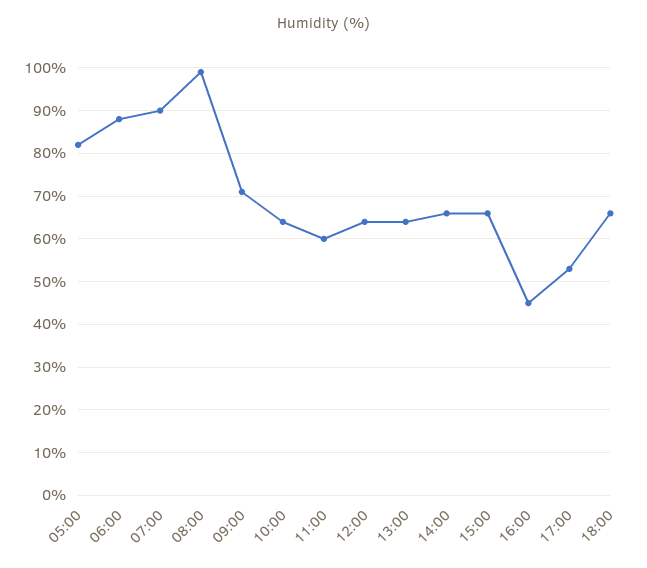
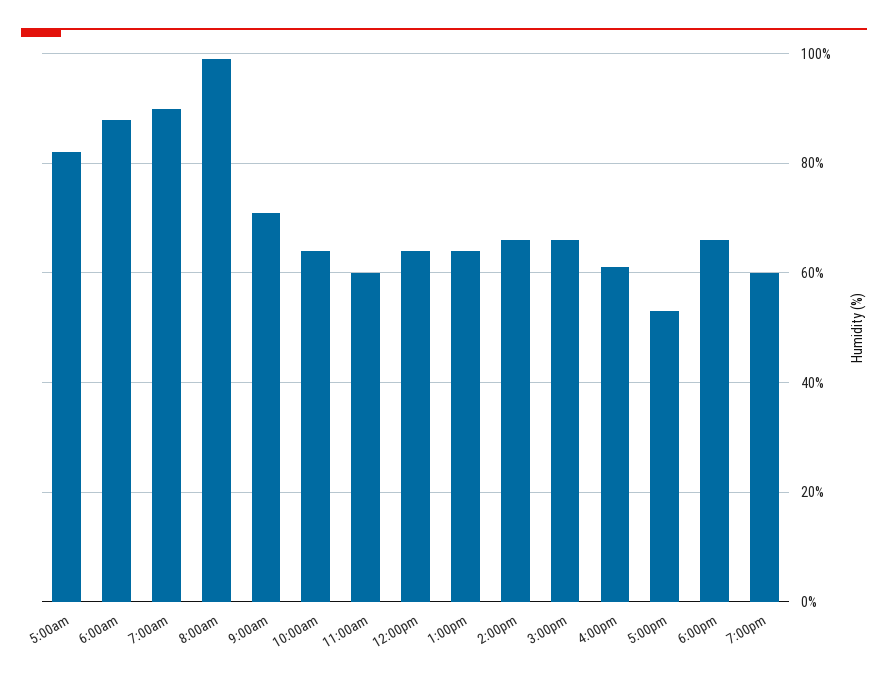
16:00: 45 -> 60
7:00pm: none -> 60

